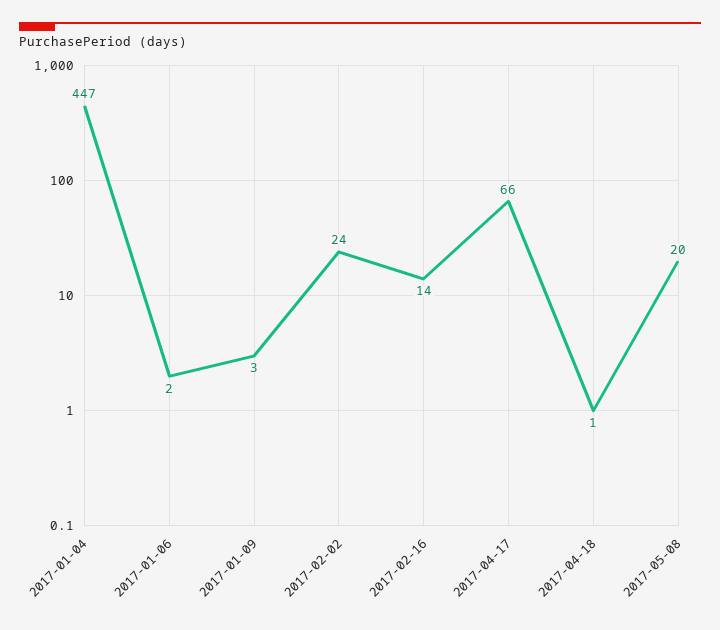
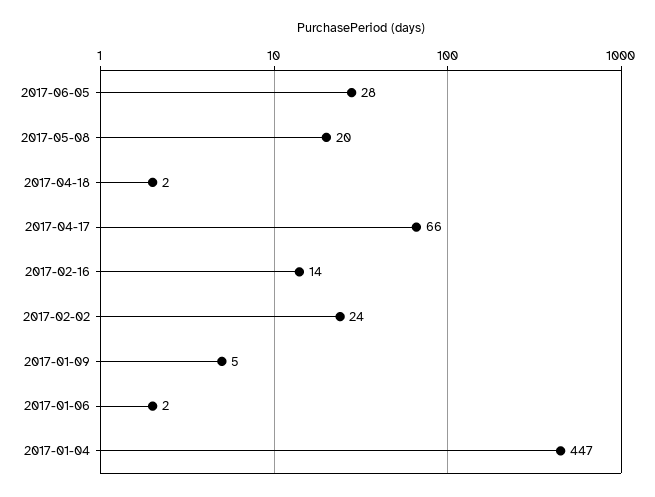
2017-01-09: 3 -> 5
2017-04-18: 1 -> 2
2017-06-05: none -> 28

